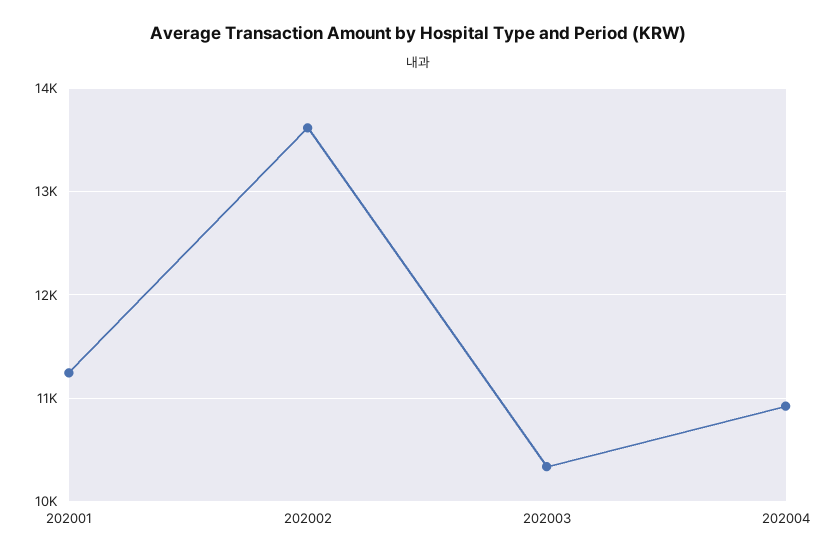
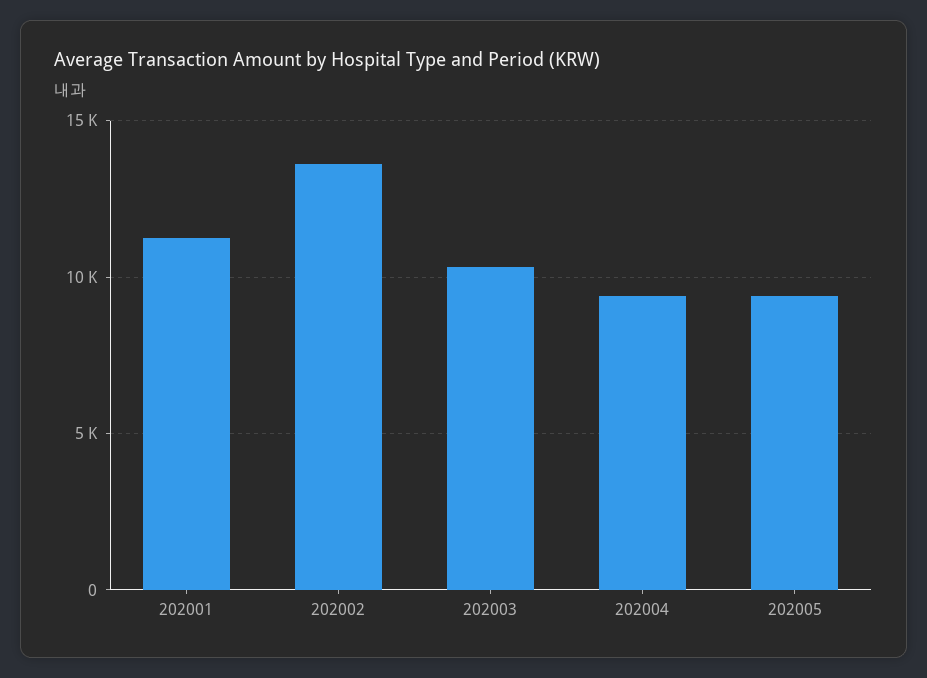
202004: 10900 -> 9500
202005: none -> 9500

